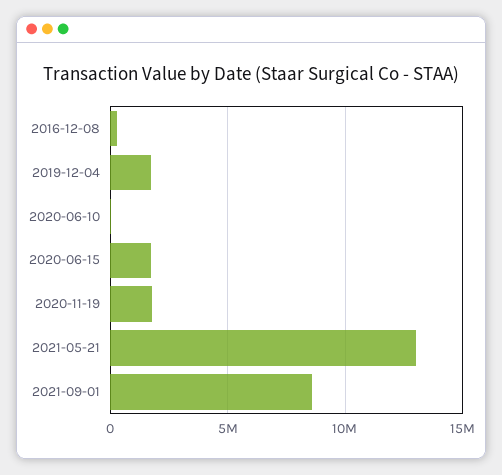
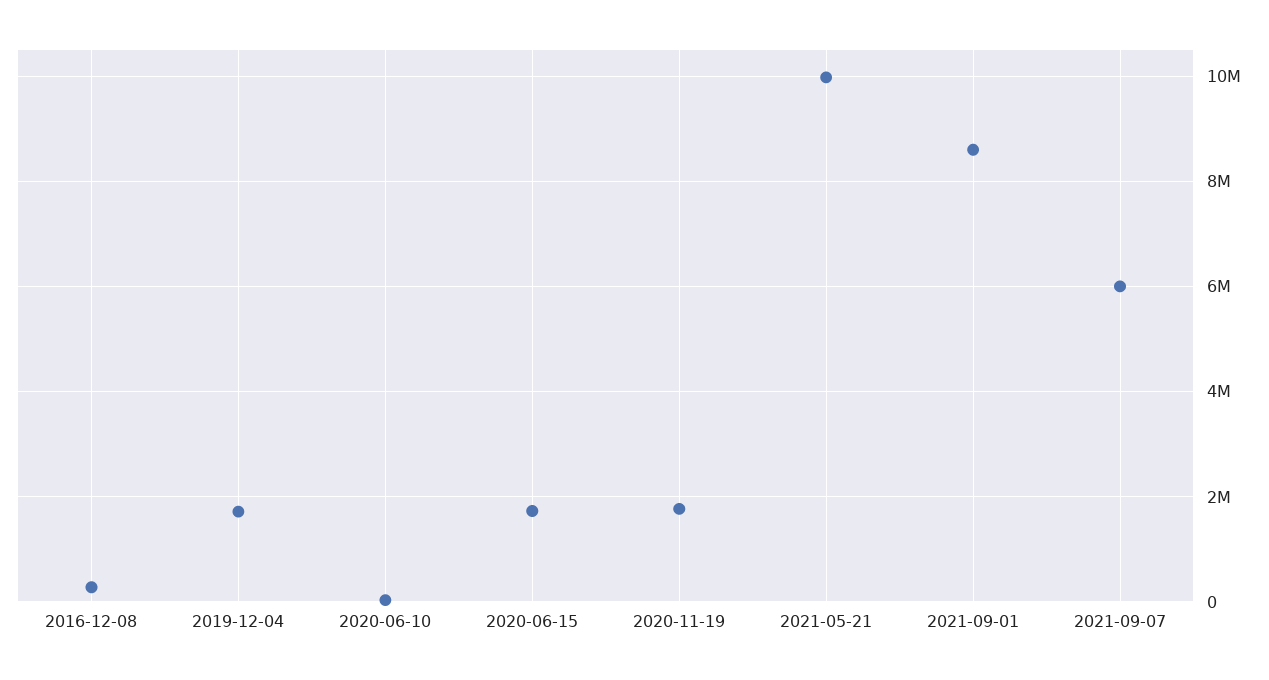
2021-05-21: 13000000 -> 10000000
2021-09-07: none -> 6000000

